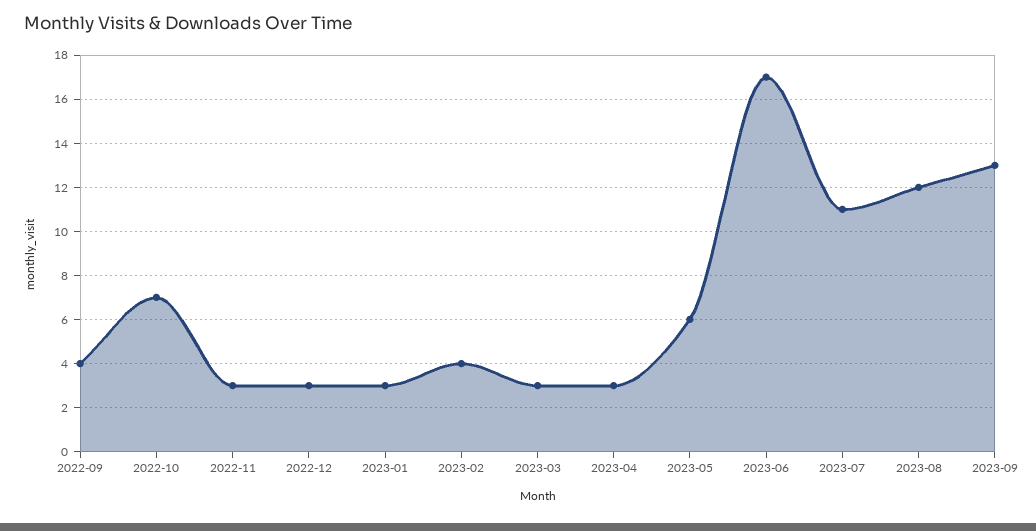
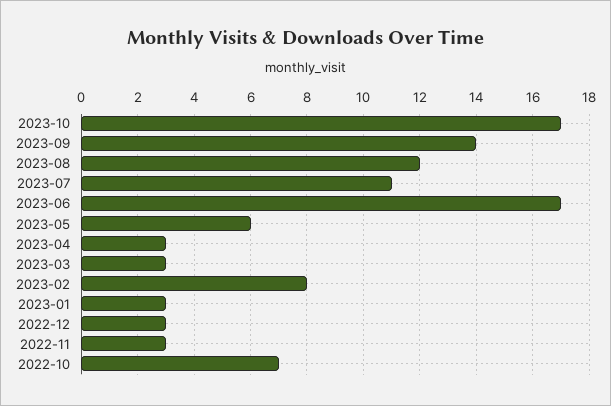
2022-09: 4 -> none
2023-02: 4 -> 8
2023-09: 13 -> 14
2023-10: none -> 17

